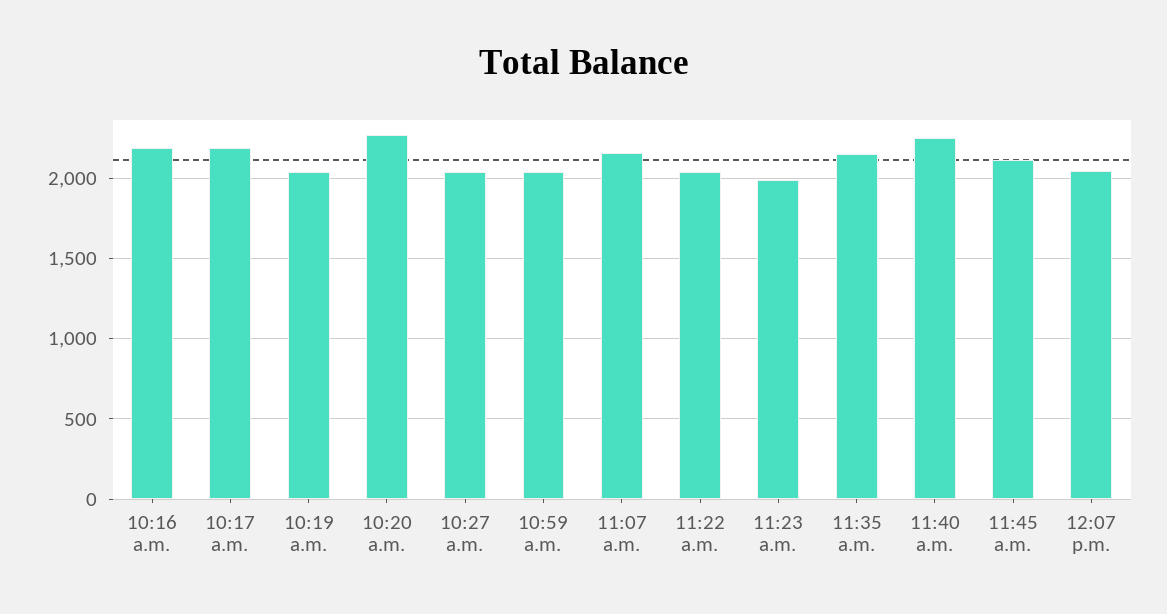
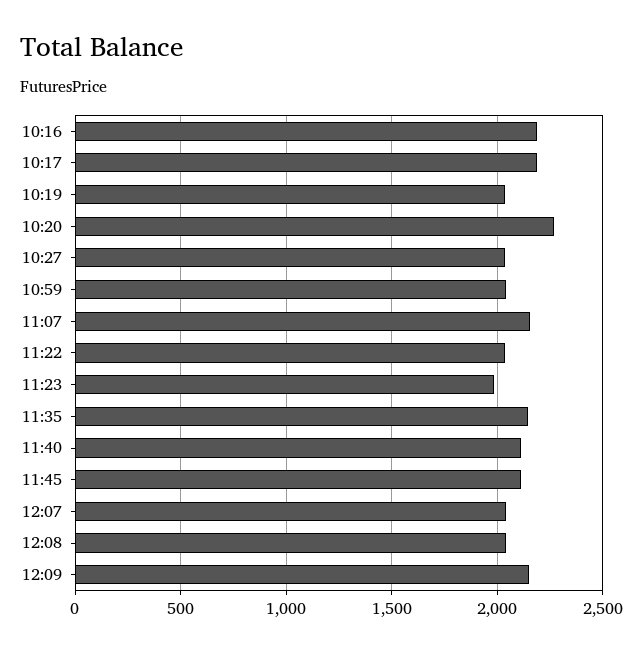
11:40 a.m.: 2250 -> 2100
12:08: none -> 2050
12:09: none -> 2150

